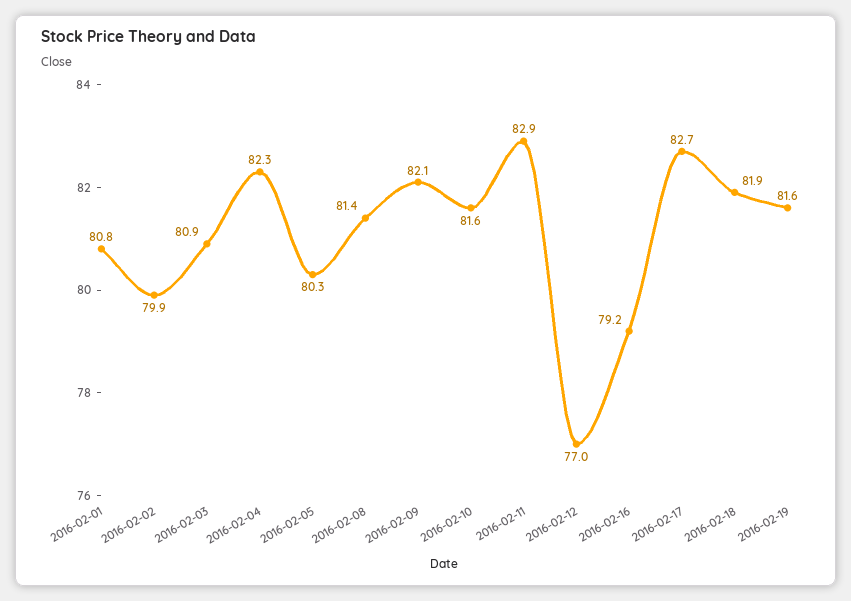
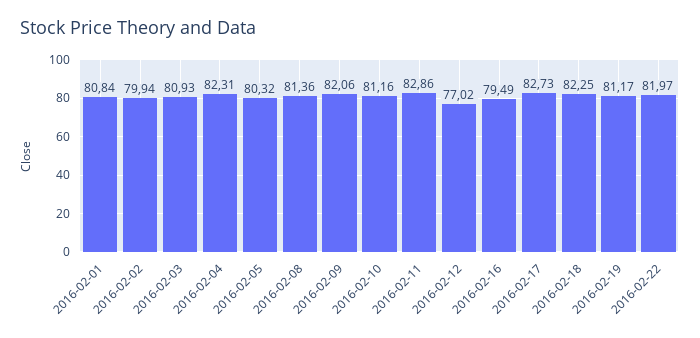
2016-02-10: 81.6 -> 81.16
2016-02-16: 79.2 -> 79.49
2016-02-18: 81.9 -> 82.25
2016-02-19: 81.6 -> 81.17
2016-02-22: none -> 81.97

